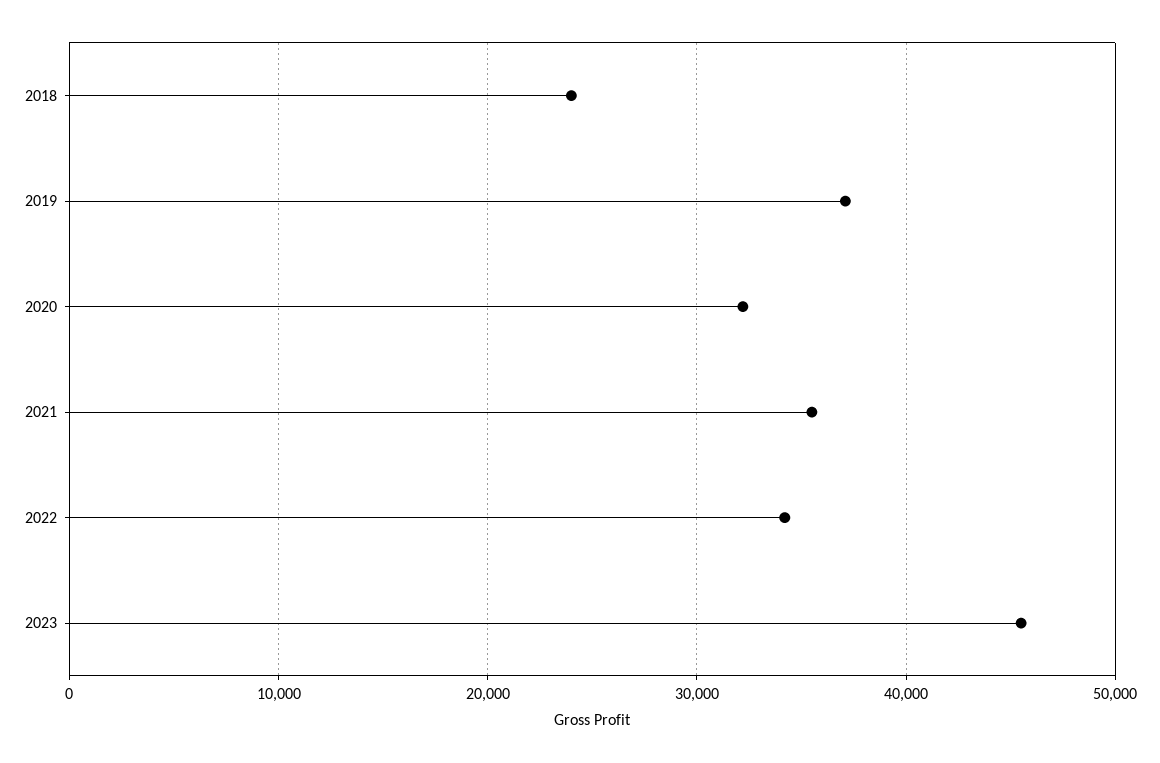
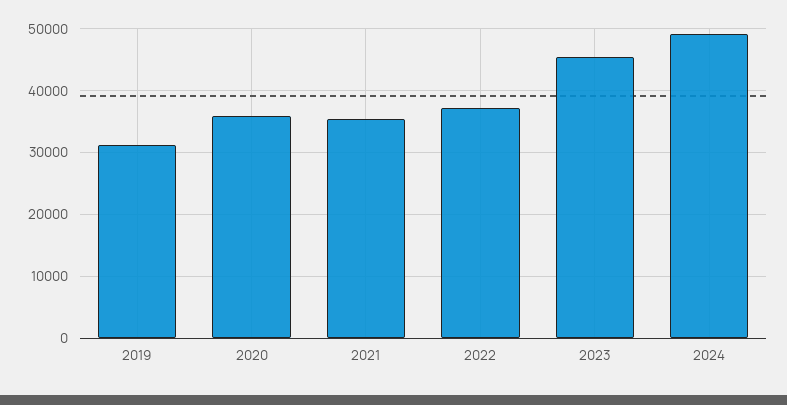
2018: 24000 -> none
2019: 37000 -> 31000
2020: 32000 -> 36000
2022: 34000 -> 37000
2024: none -> 49000

